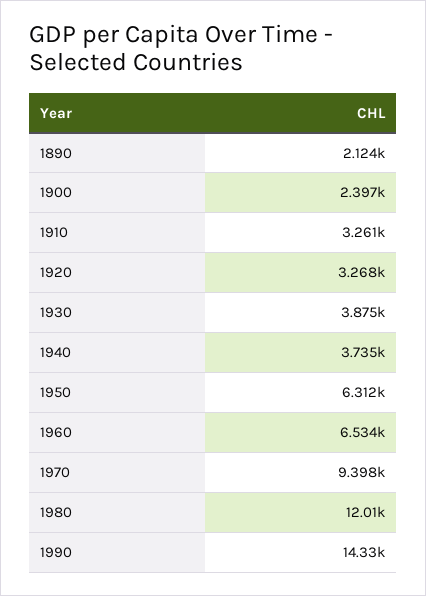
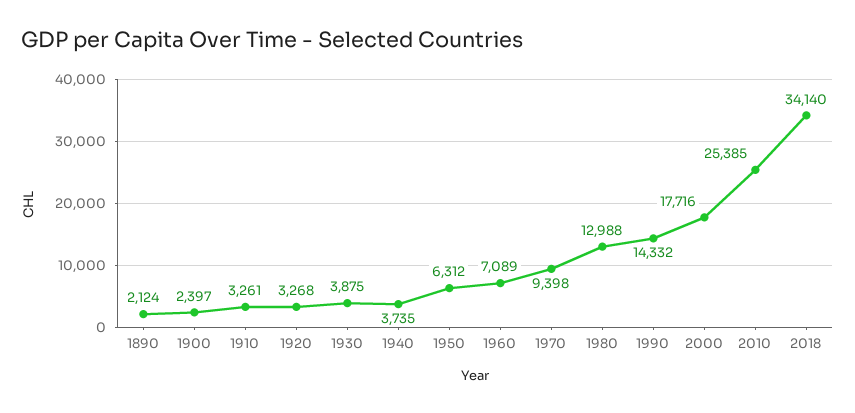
1960: 6534 -> 7089
1980: 12010 -> 12988
2000: none -> 17716
2010: none -> 25385
2018: none -> 34140

